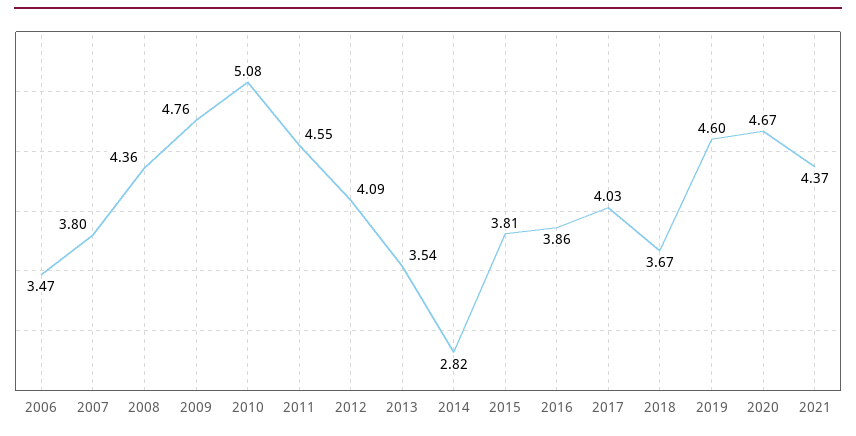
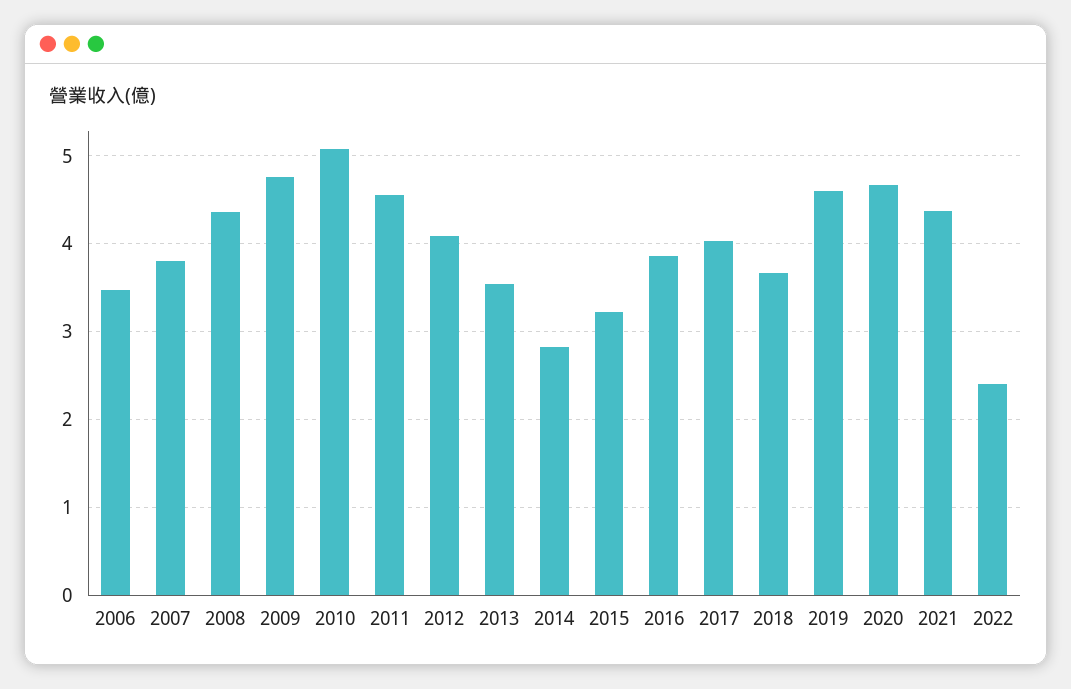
2015: 3.81 -> 3.2
2022: none -> 2.4

